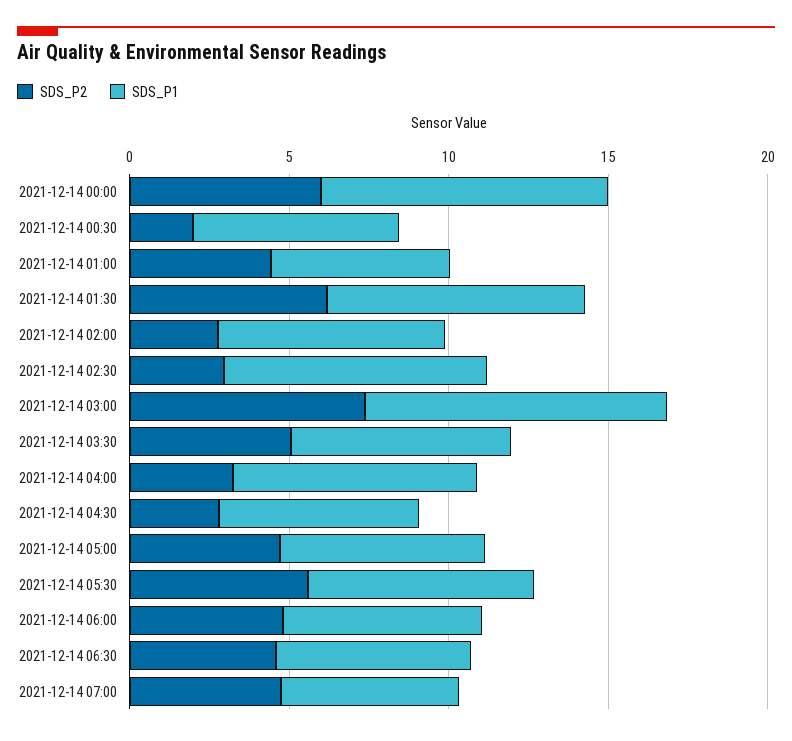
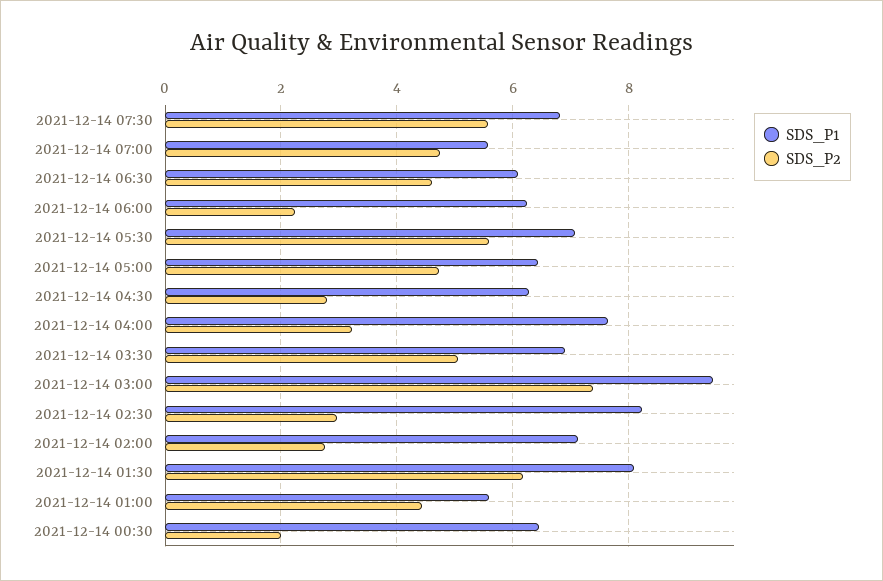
SDS_P2, 2021-12-14 00:00: 6 -> none
SDS_P1, 2021-12-14 00:00: 9 -> none
SDS_P2, 2021-12-14 06:00: 5 -> 2.2
SDS_P1, 2021-12-14 07:30: none -> 6.8
SDS_P2, 2021-12-14 07:30: none -> 5.6

